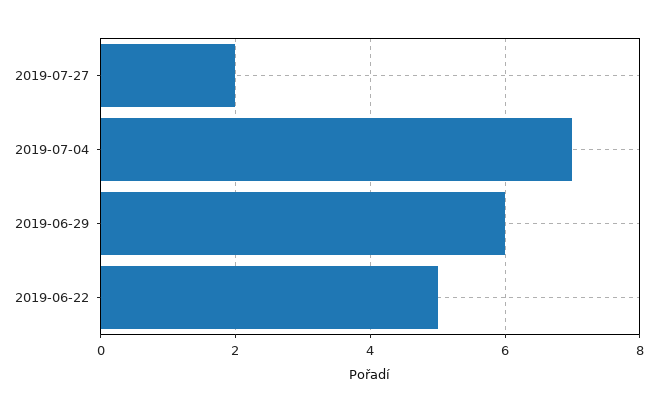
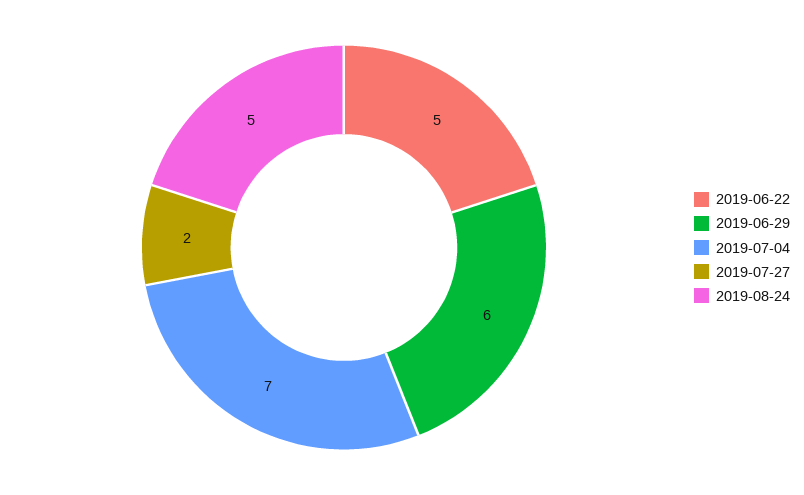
2019-08-24: none -> 5

